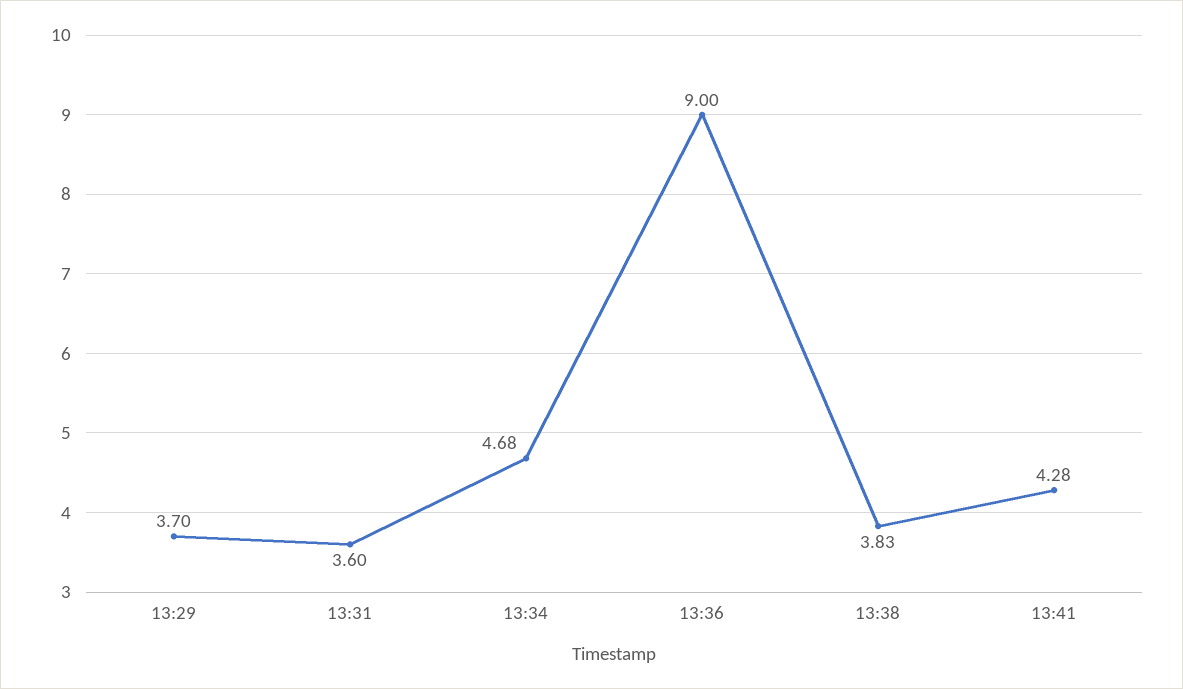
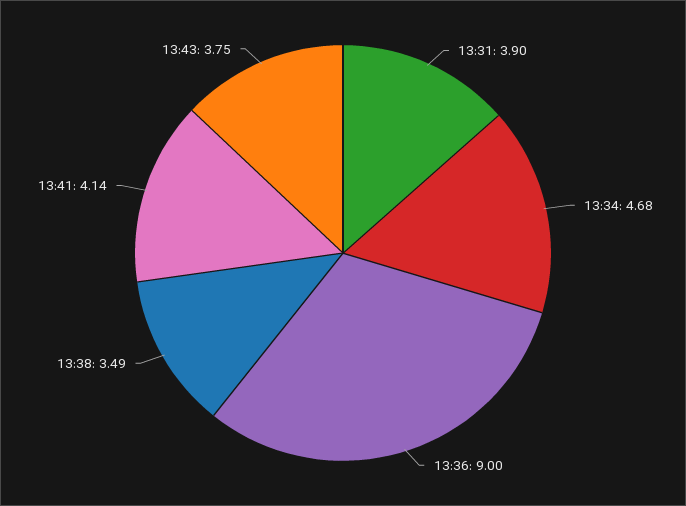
13:29: 3.7 -> none
13:31: 3.6 -> 3.9
13:38: 3.83 -> 3.49
13:41: 4.28 -> 4.14
13:43: none -> 3.75

